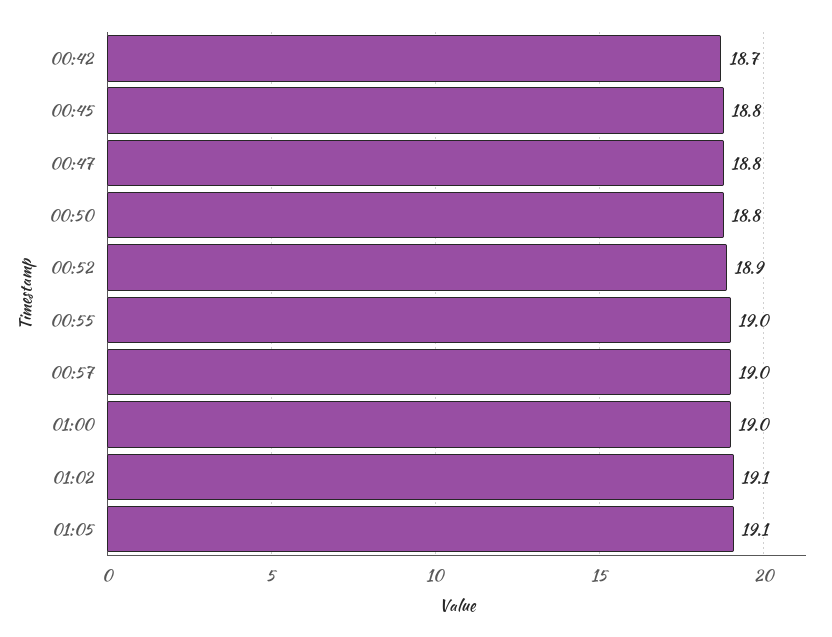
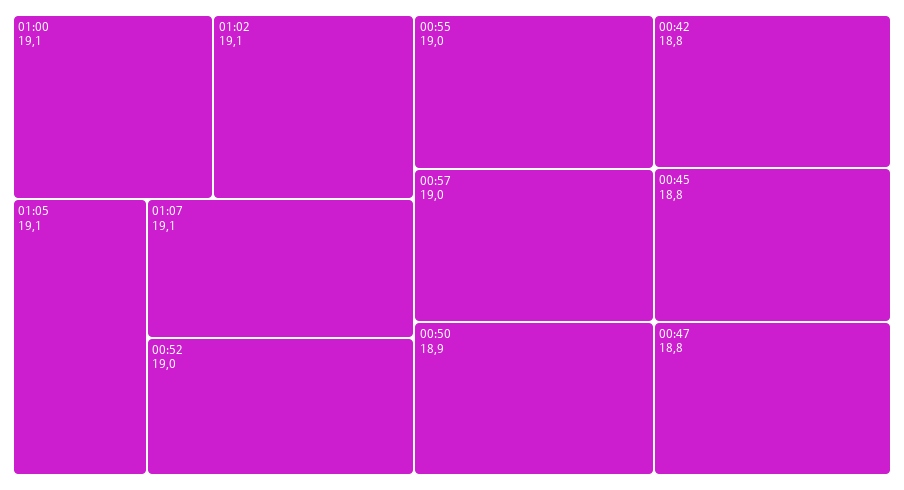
00:42: 18.7 -> 18.8
00:50: 18.8 -> 18.9
00:52: 18.9 -> 19
01:00: 19 -> 19.1
01:07: none -> 19.1

